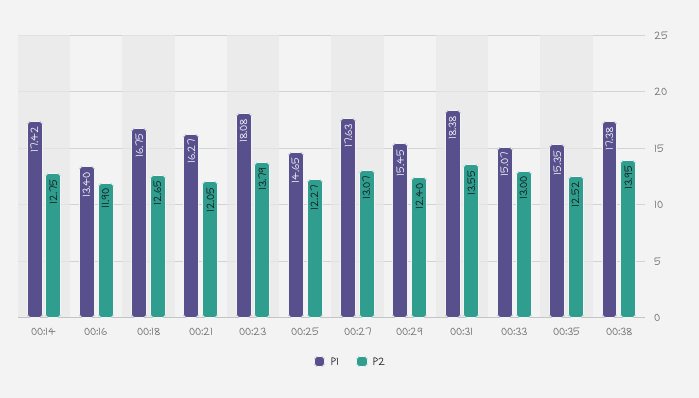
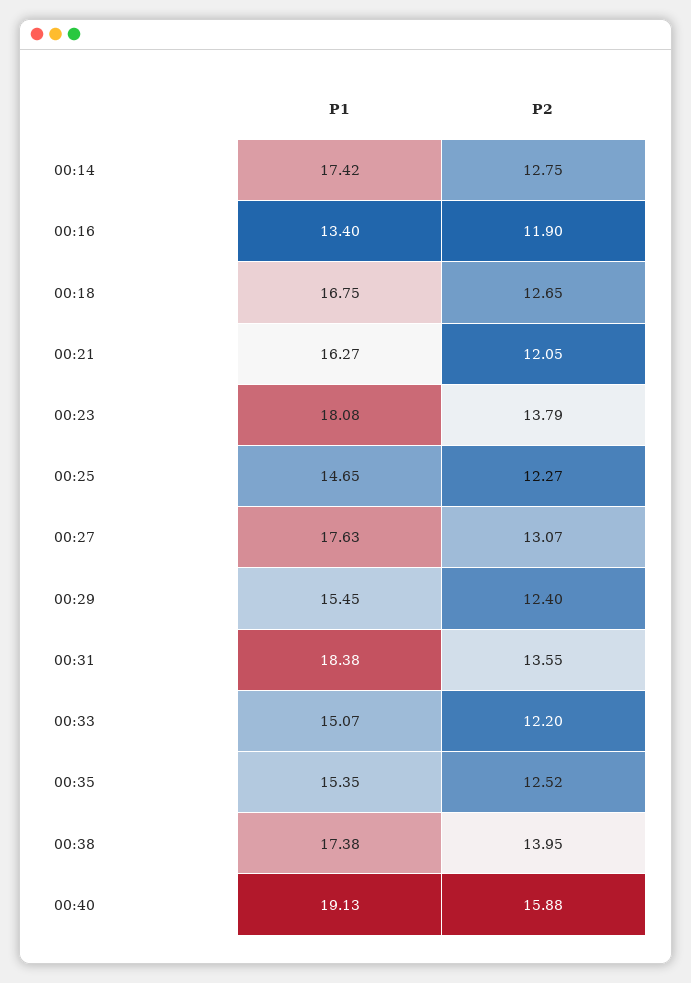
P2, 00:33: 13 -> 12.2
P1, 00:40: none -> 19.13
P2, 00:40: none -> 15.88

